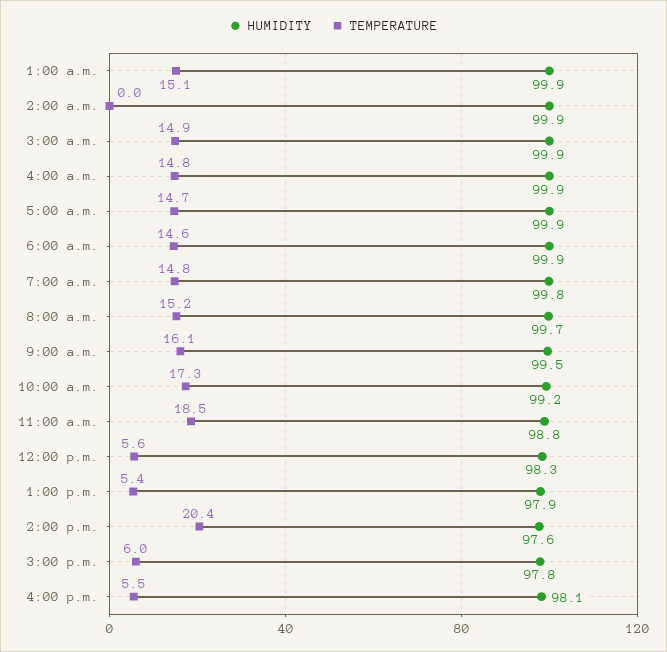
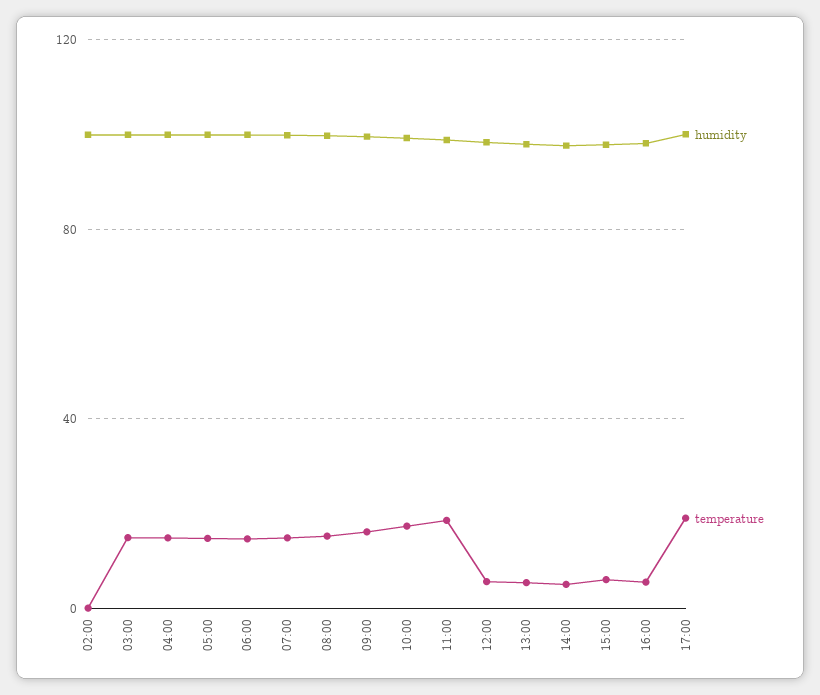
HUMIDITY, 1:00 a.m.: 99.9 -> none
TEMPERATURE, 1:00 a.m.: 15.1 -> none
TEMPERATURE, 2:00 p.m.: 20.4 -> 5
HUMIDITY, 17:00: none -> 100
TEMPERATURE, 17:00: none -> 20

